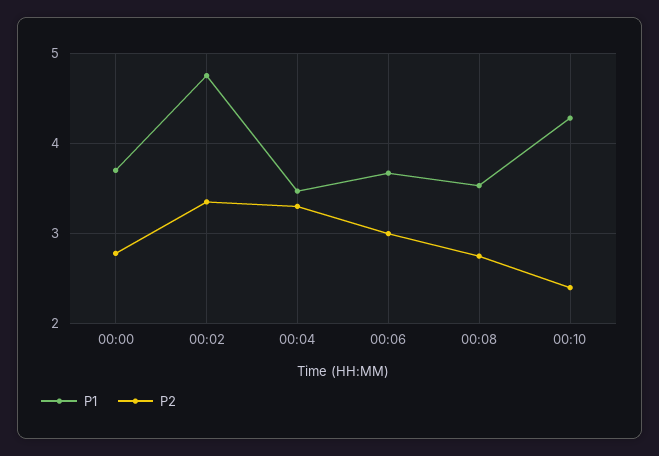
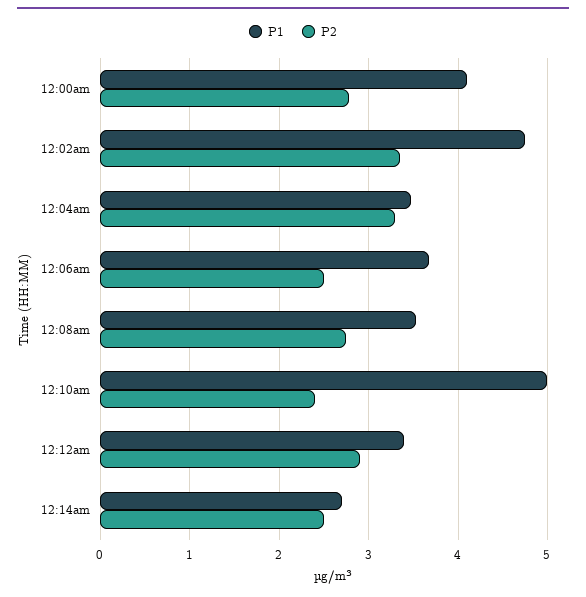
P1, 00:00: 3.7 -> 4.1
P2, 00:06: 3 -> 2.5
P1, 00:10: 4.3 -> 5
P1, 12:12am: none -> 3.4
P2, 12:12am: none -> 2.9
P1, 12:14am: none -> 2.7
P2, 12:14am: none -> 2.5

